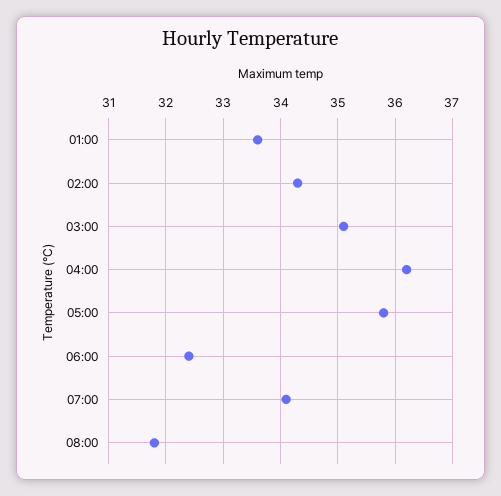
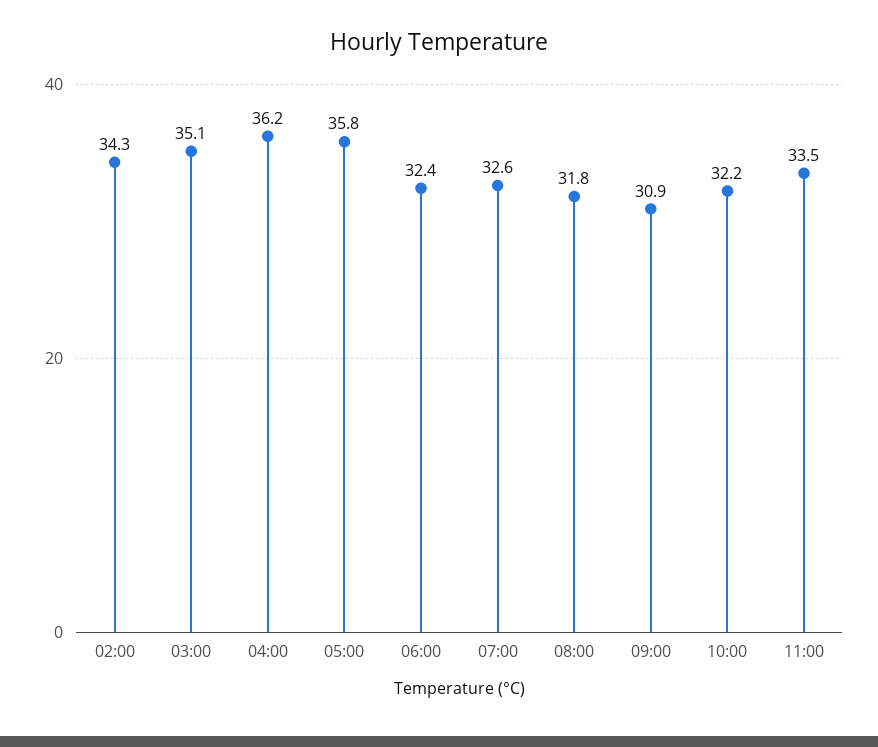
01:00: 33.5 -> none
07:00: 34 -> 32.6
09:00: none -> 30.9
10:00: none -> 32.2
11:00: none -> 33.5

